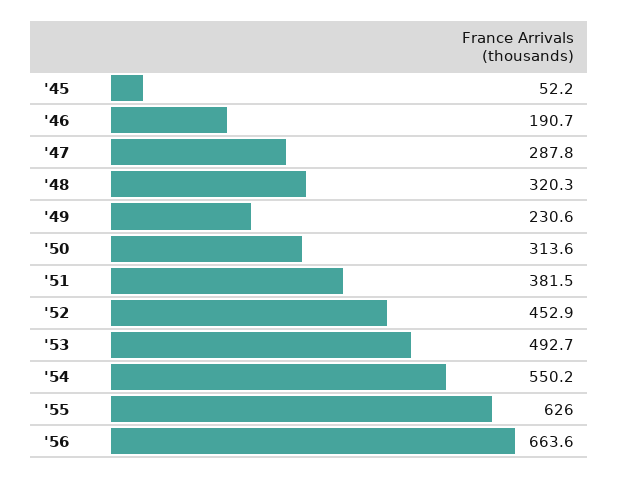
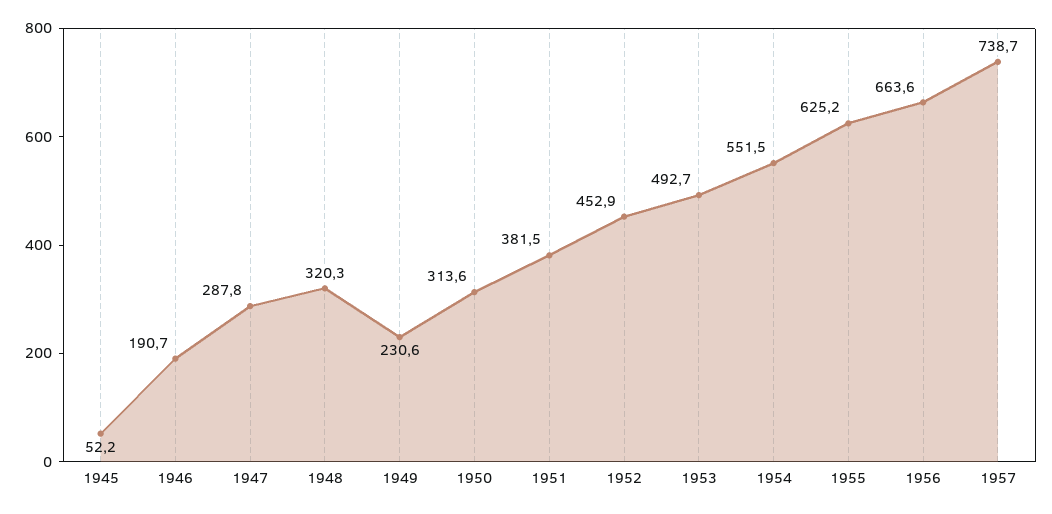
'54: 550.2 -> 551.5
'55: 626 -> 625.2
1957: none -> 738.7

